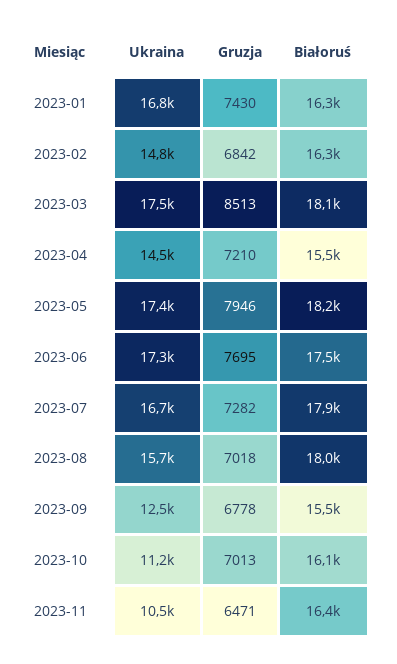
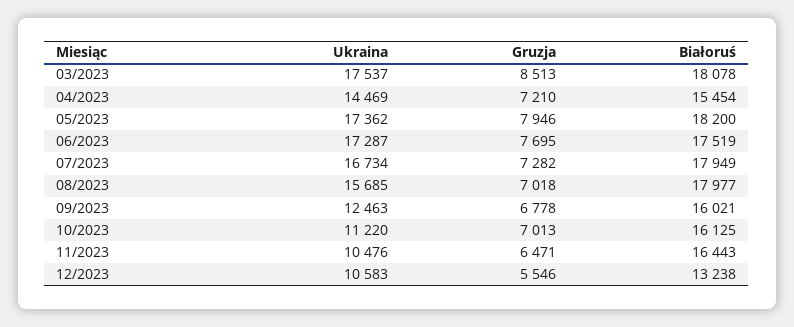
Ukraina, 2023-01: 16800 -> none
Gruzja, 2023-01: 7430 -> none
Białoruś, 2023-01: 16300 -> none
Ukraina, 2023-02: 14800 -> none
Gruzja, 2023-02: 6842 -> none
Białoruś, 2023-02: 16300 -> none
Białoruś, 2023-09: 15500 -> 16021
Ukraina, 12/2023: none -> 10583
Gruzja, 12/2023: none -> 5546
Białoruś, 12/2023: none -> 13238

